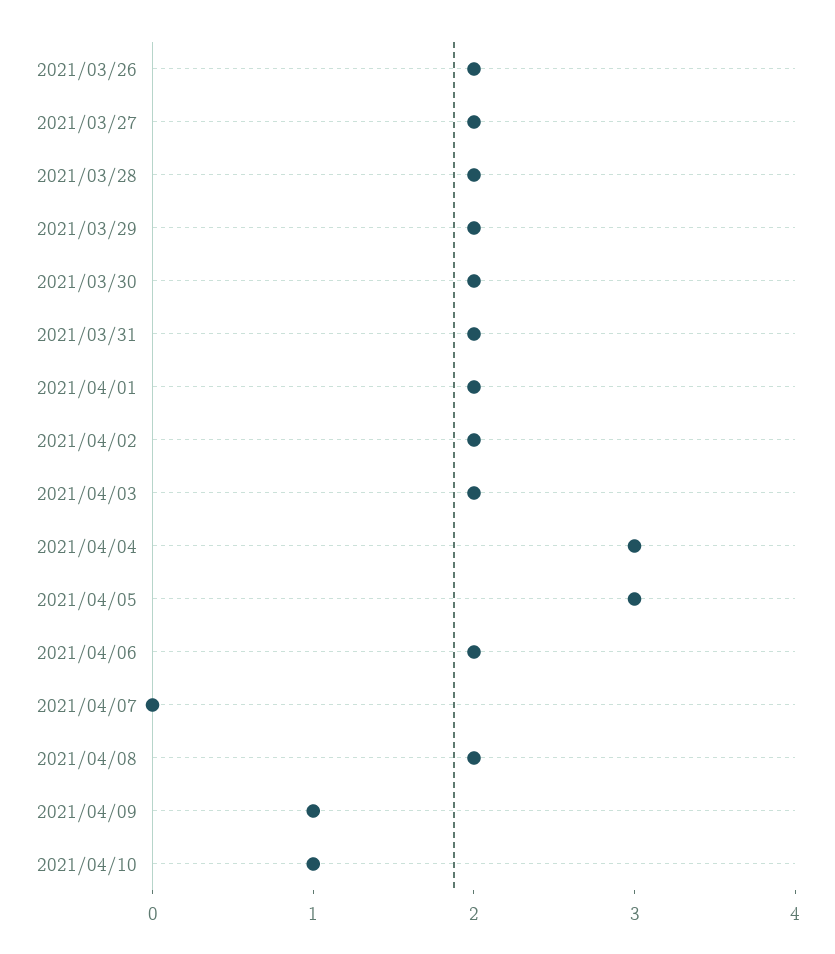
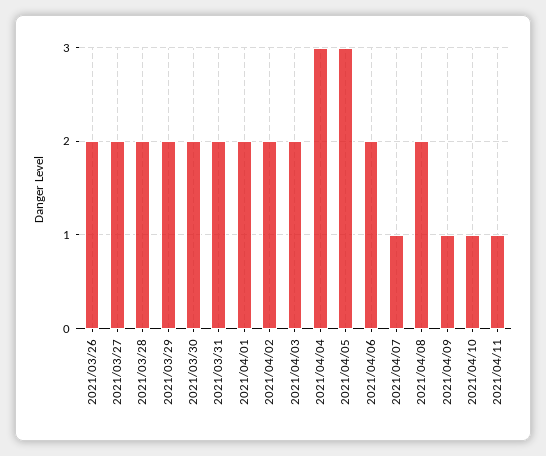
2021/04/07: 0 -> 1
2021/04/11: none -> 1

